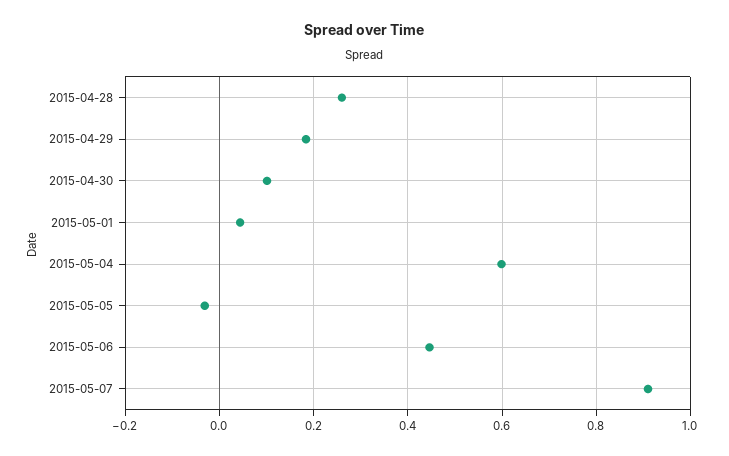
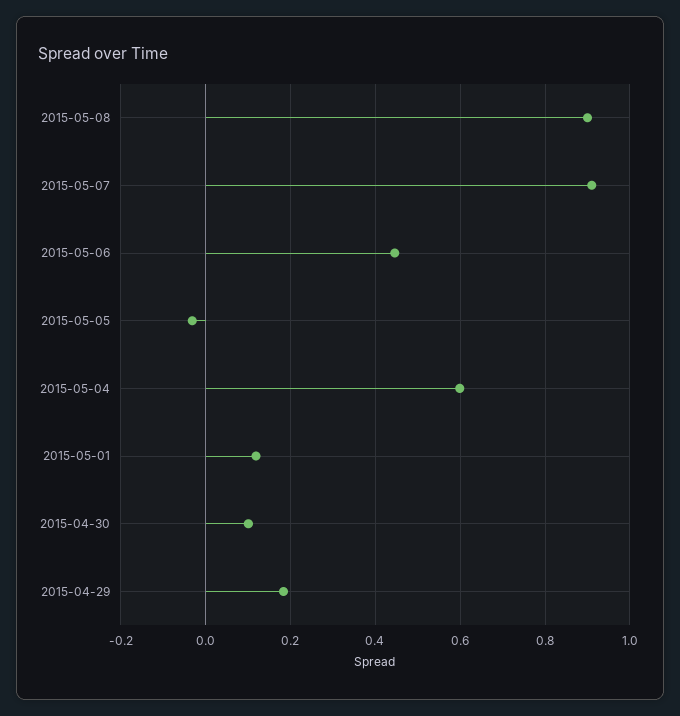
2015-04-28: 0.26 -> none
2015-05-01: 0.04 -> 0.12
2015-05-08: none -> 0.9

